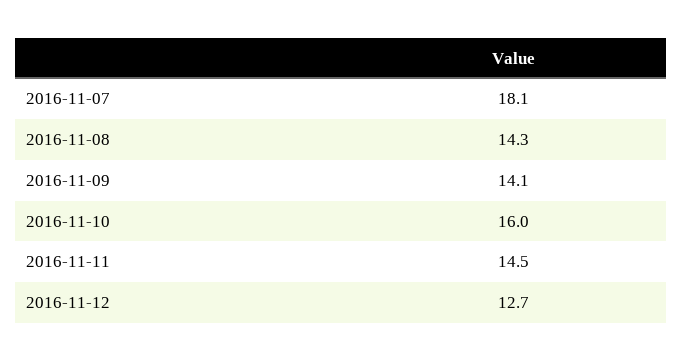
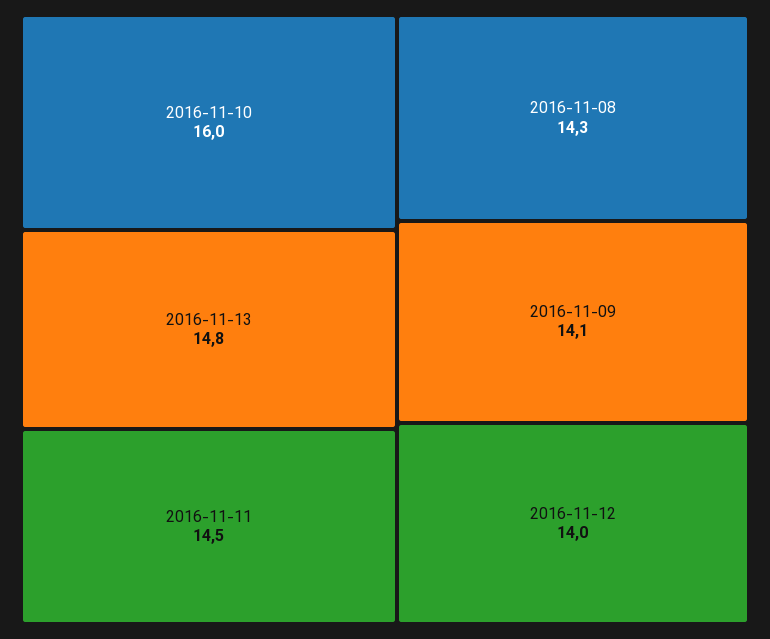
2016-11-07: 18.1 -> none
2016-11-12: 12.7 -> 14
2016-11-13: none -> 14.8

